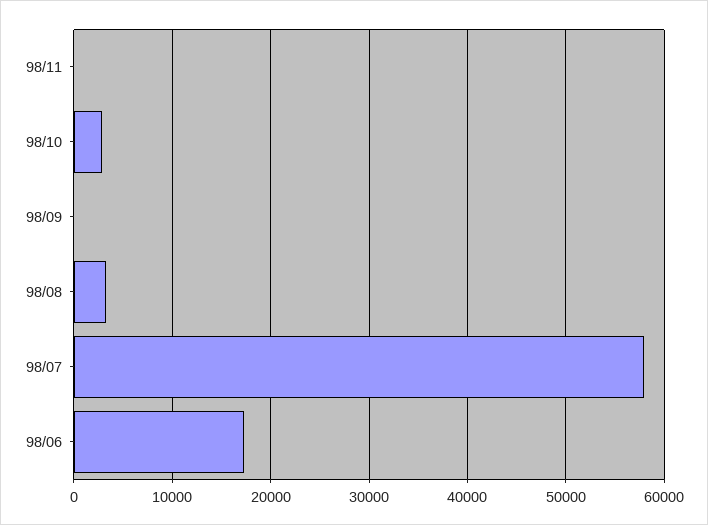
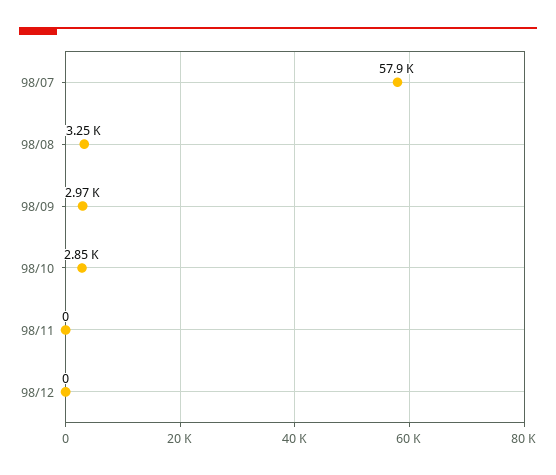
98/09: 0 -> 2970
98/06: 17000 -> none
98/12: none -> 0

